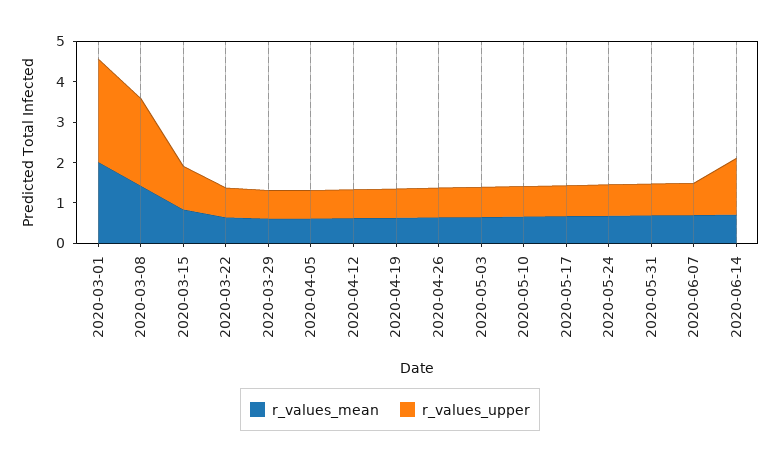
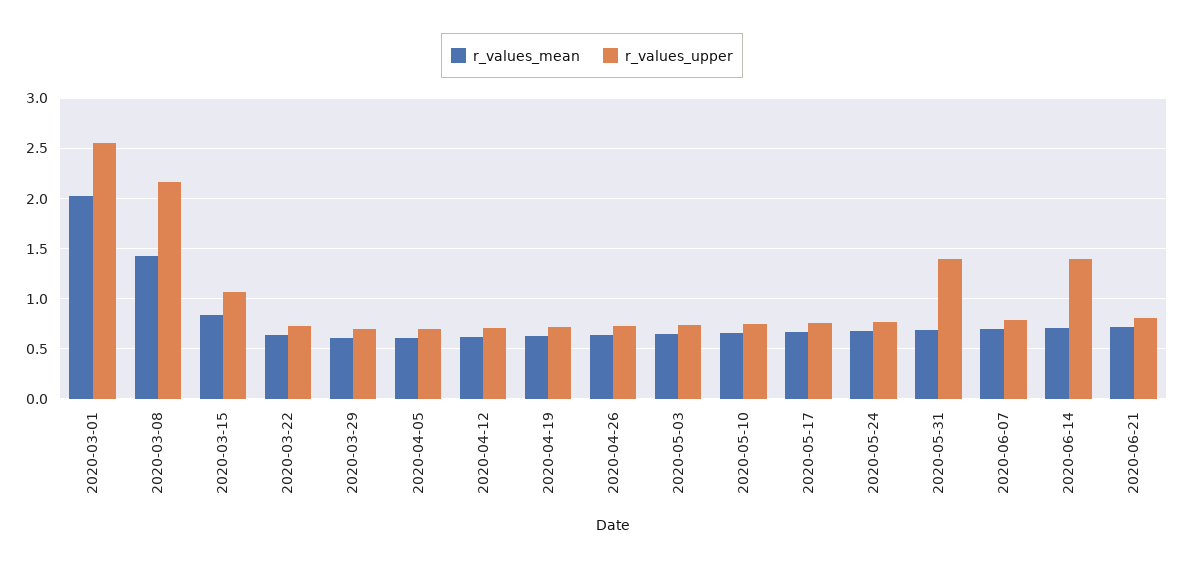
r_values_upper, 2020-05-31: 0.8 -> 1.4
r_values_mean, 2020-06-21: none -> 0.7
r_values_upper, 2020-06-21: none -> 0.8

